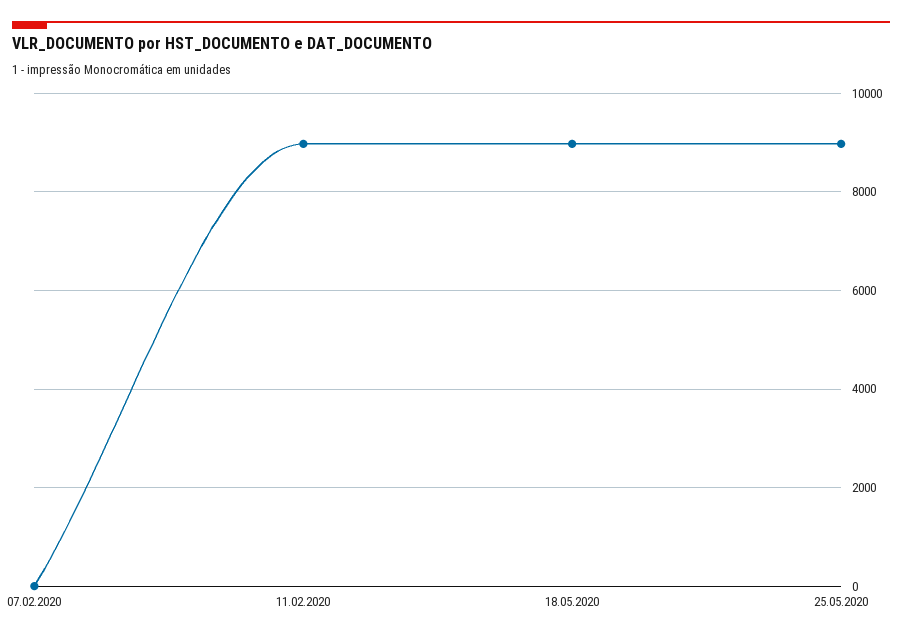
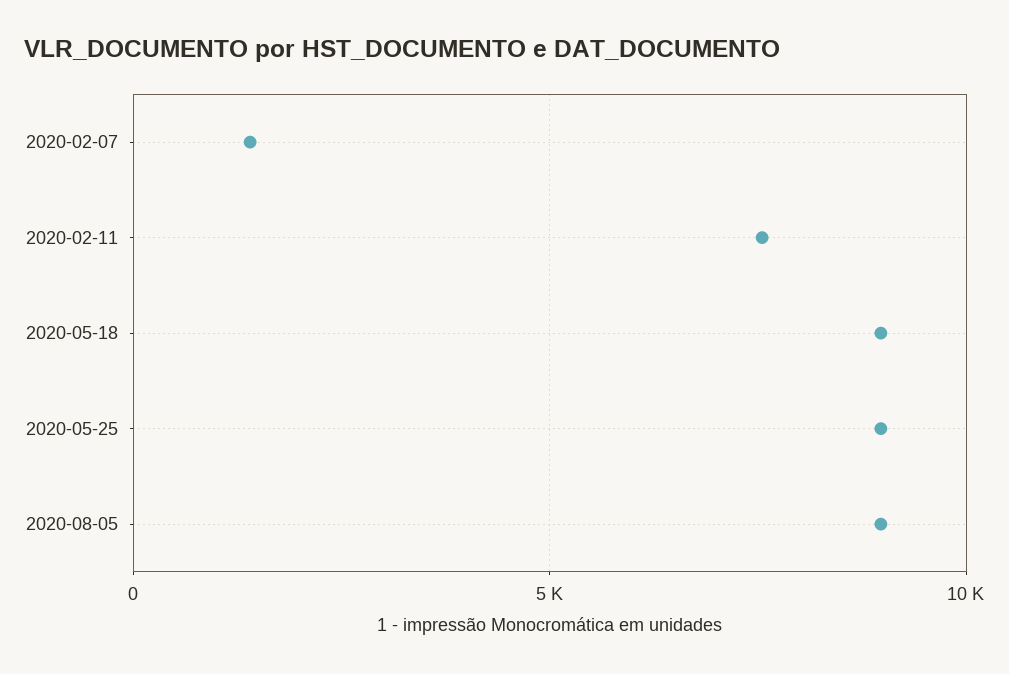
07.02.2020: 0 -> 1500
11.02.2020: 9000 -> 7500
2020-08-05: none -> 9000

